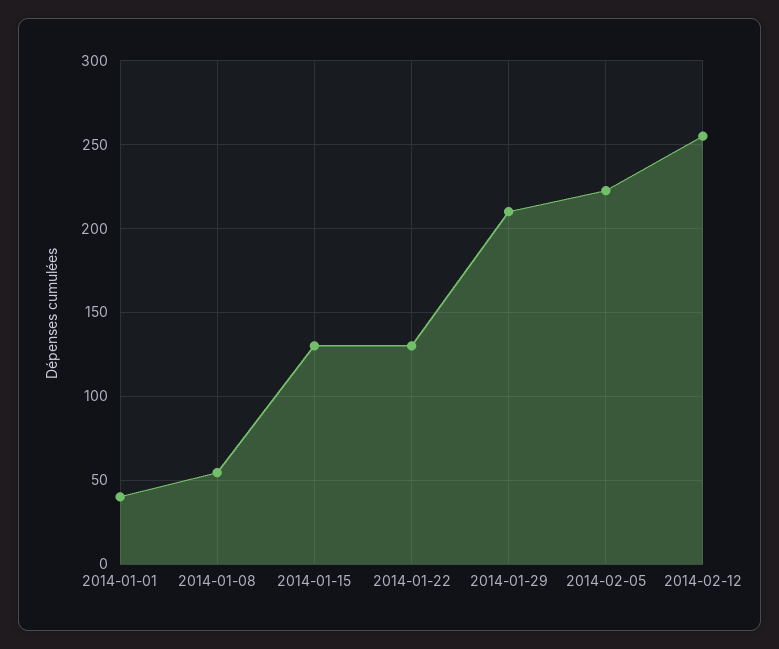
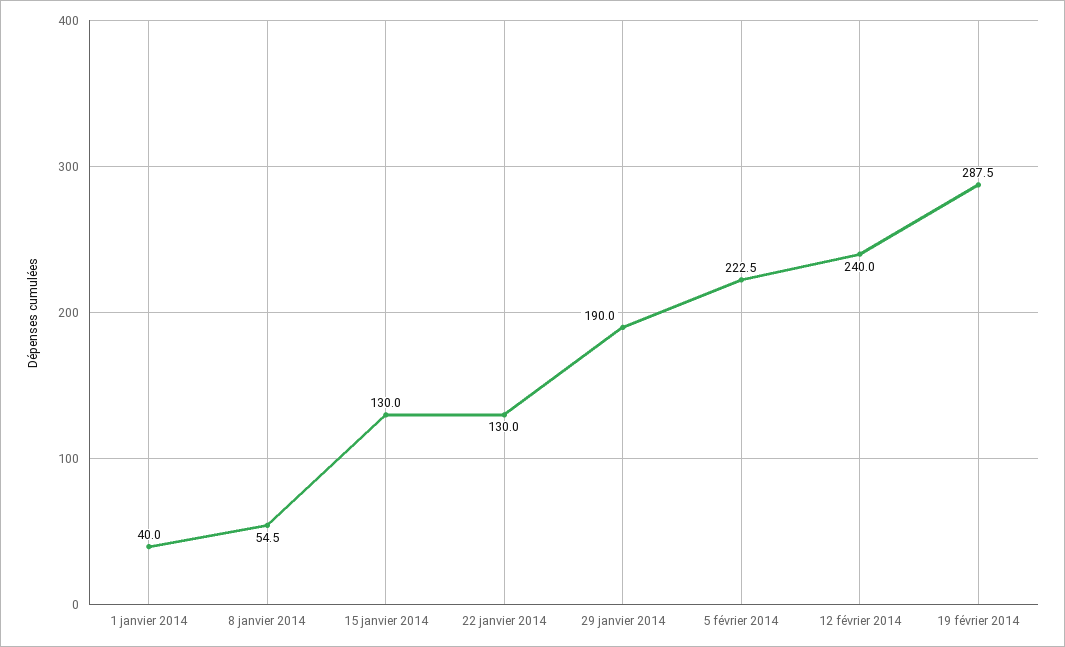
2014-01-29: 210 -> 190
2014-02-12: 255 -> 240
19 février 2014: none -> 287.5

